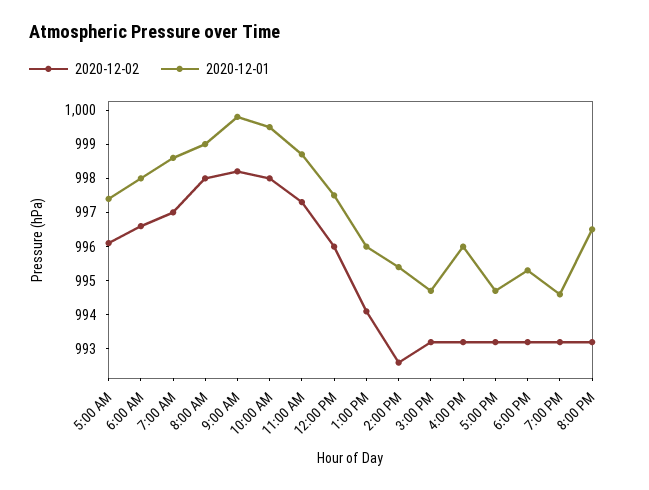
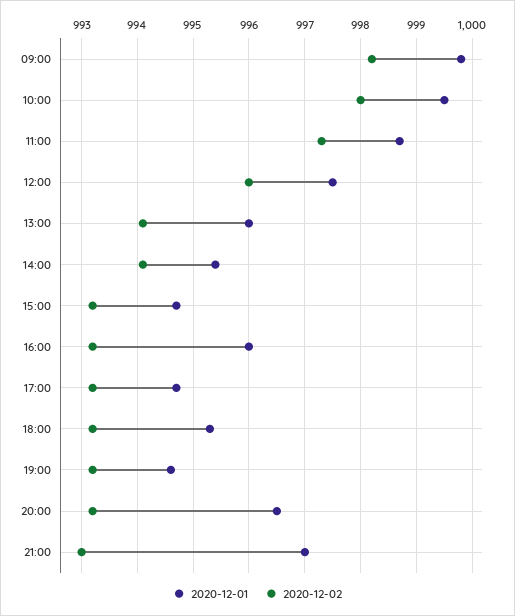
2020-12-02, 5:00 AM: 996 -> none
2020-12-01, 5:00 AM: 997.5 -> none
2020-12-02, 6:00 AM: 996.5 -> none
2020-12-01, 6:00 AM: 998 -> none
2020-12-02, 7:00 AM: 997 -> none
2020-12-01, 7:00 AM: 998.5 -> none
2020-12-02, 8:00 AM: 998 -> none
2020-12-01, 8:00 AM: 999 -> none
2020-12-02, 2:00 PM: 992.5 -> 994
2020-12-01, 21:00: none -> 997
2020-12-02, 21:00: none -> 993

